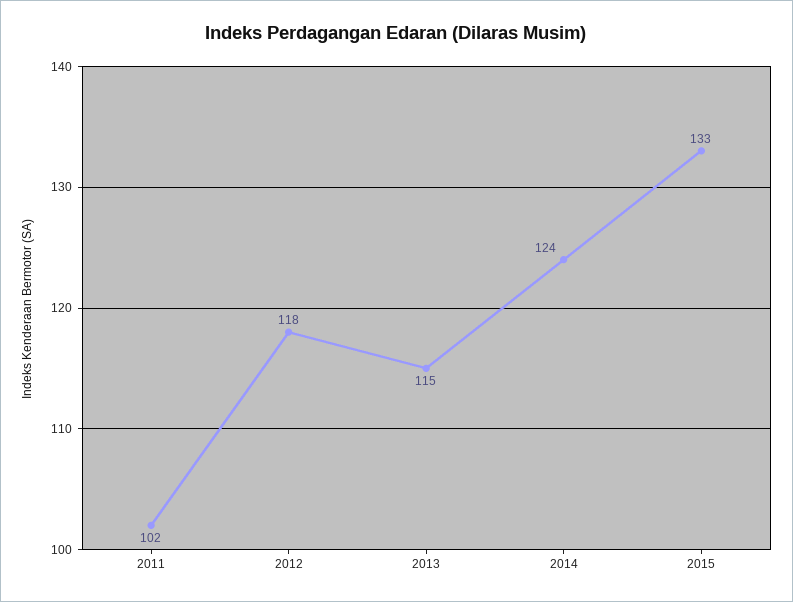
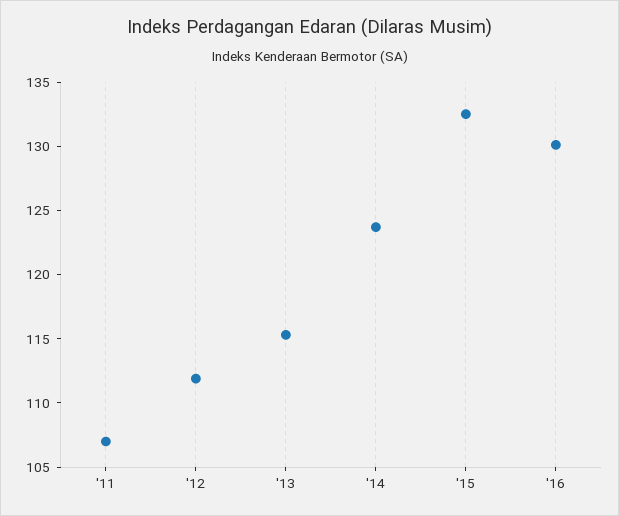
2011: 102 -> 107
2012: 118 -> 112
'16: none -> 130

